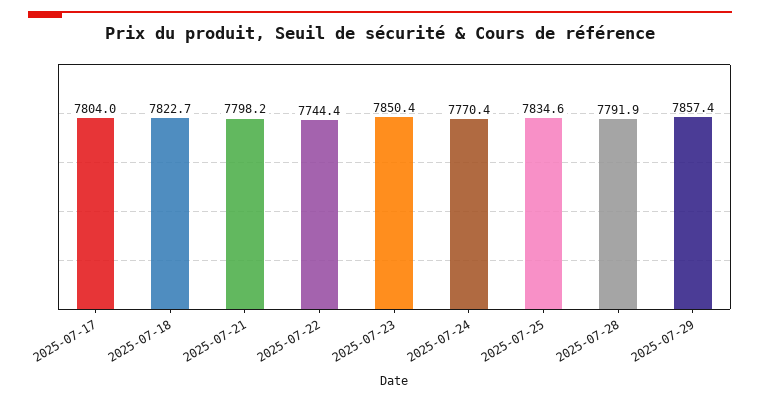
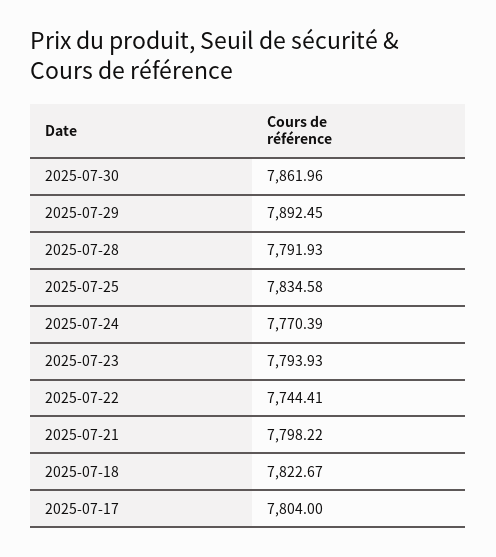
2025-07-23: 7850.4 -> 7793.93
2025-07-29: 7857.4 -> 7892.45
2025-07-30: none -> 7861.96

